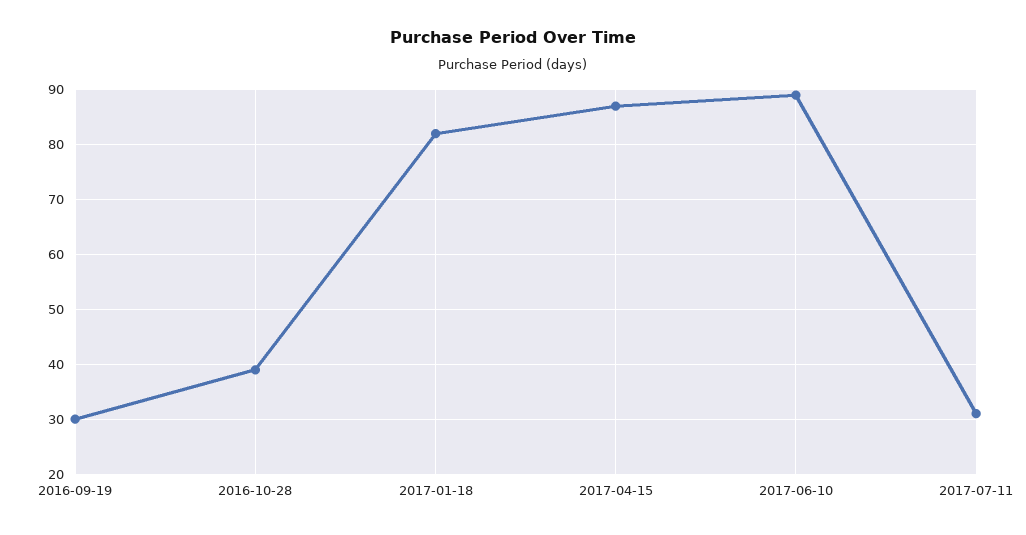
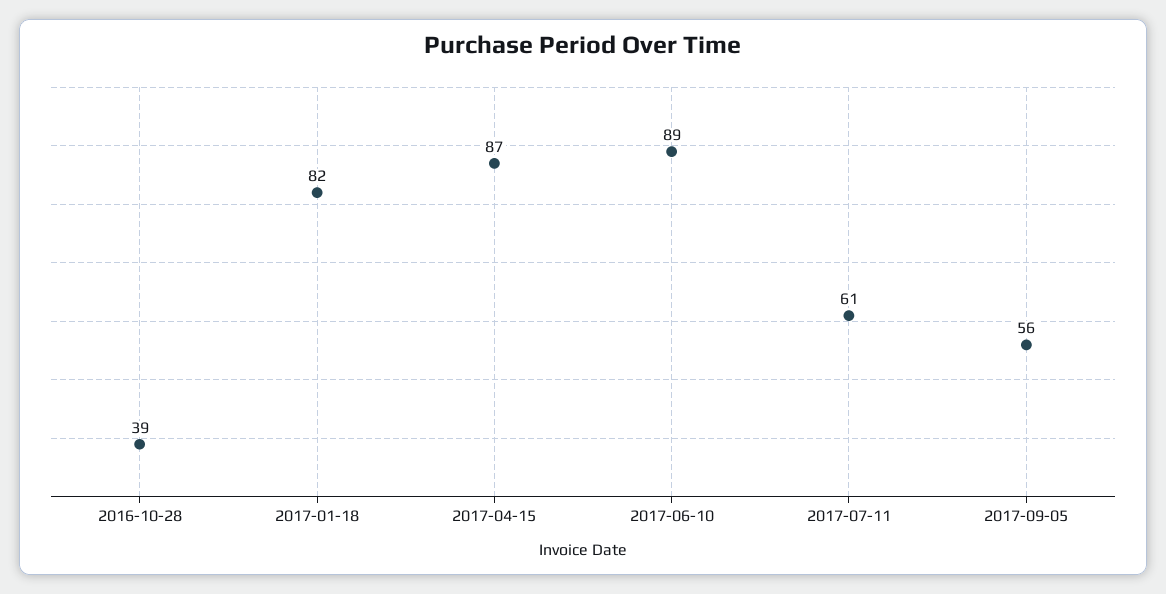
2016-09-19: 30 -> none
2017-07-11: 30 -> 61
2017-09-05: none -> 56

